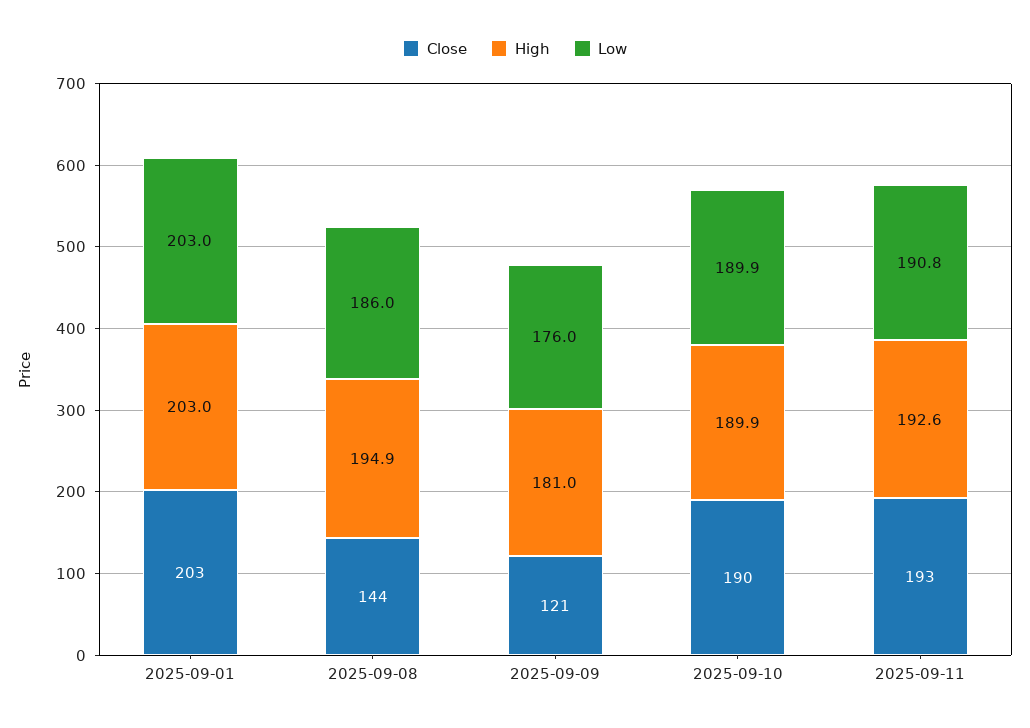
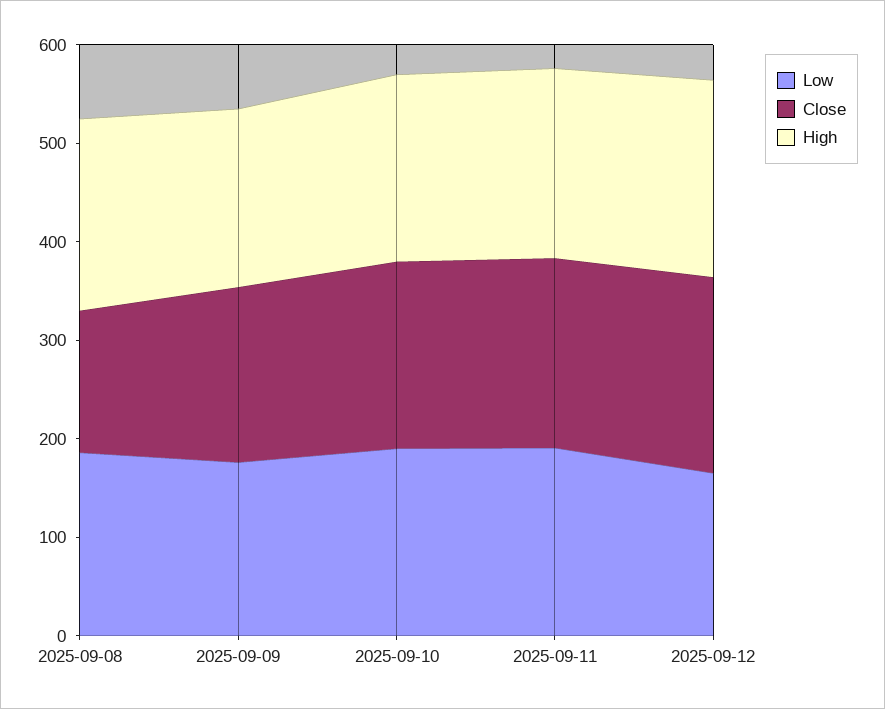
Close, 2025-09-01: 203 -> none
High, 2025-09-01: 203 -> none
Low, 2025-09-01: 203 -> none
Close, 2025-09-09: 121 -> 180
Low, 2025-09-12: none -> 160
Close, 2025-09-12: none -> 200
High, 2025-09-12: none -> 200

